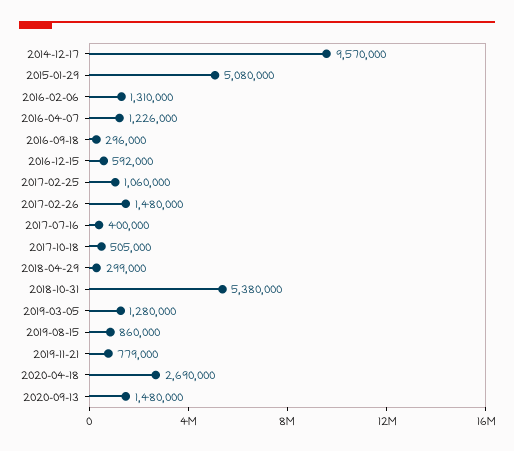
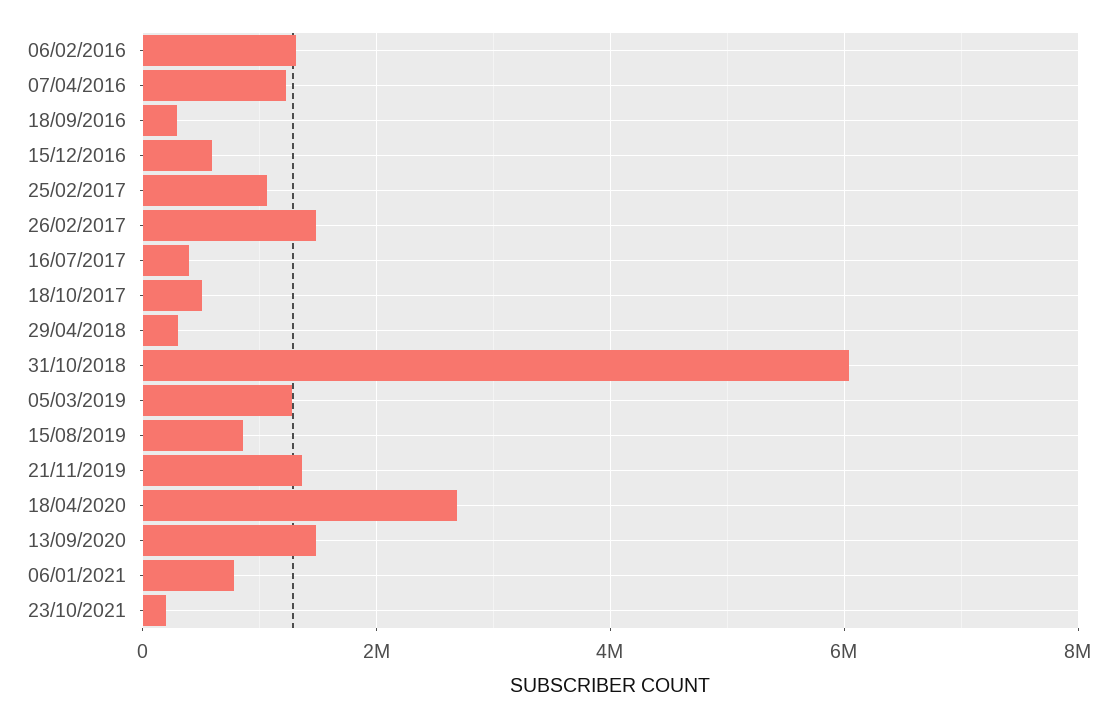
2014-12-17: 9570000 -> none
2015-01-29: 5080000 -> none
2018-10-31: 5380000 -> 6000000
2019-11-21: 779000 -> 1400000
06/01/2021: none -> 800000
23/10/2021: none -> 200000

